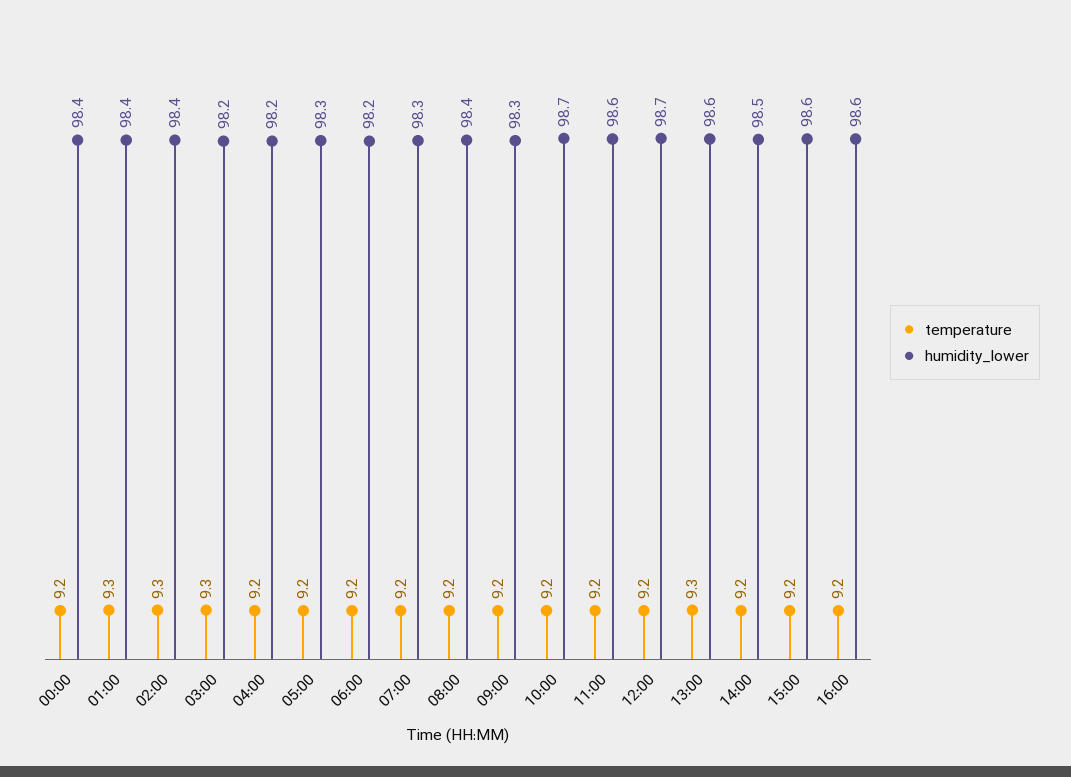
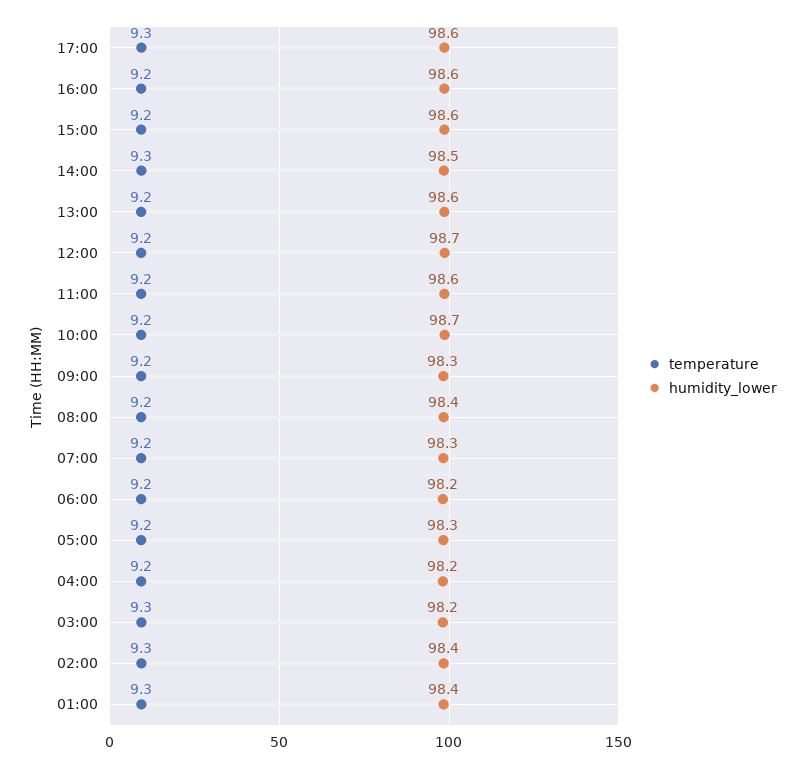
temperature, 00:00: 9.2 -> none
humidity_lower, 00:00: 98.4 -> none
temperature, 13:00: 9.3 -> 9.2
temperature, 14:00: 9.2 -> 9.3
temperature, 17:00: none -> 9.3
humidity_lower, 17:00: none -> 98.6

